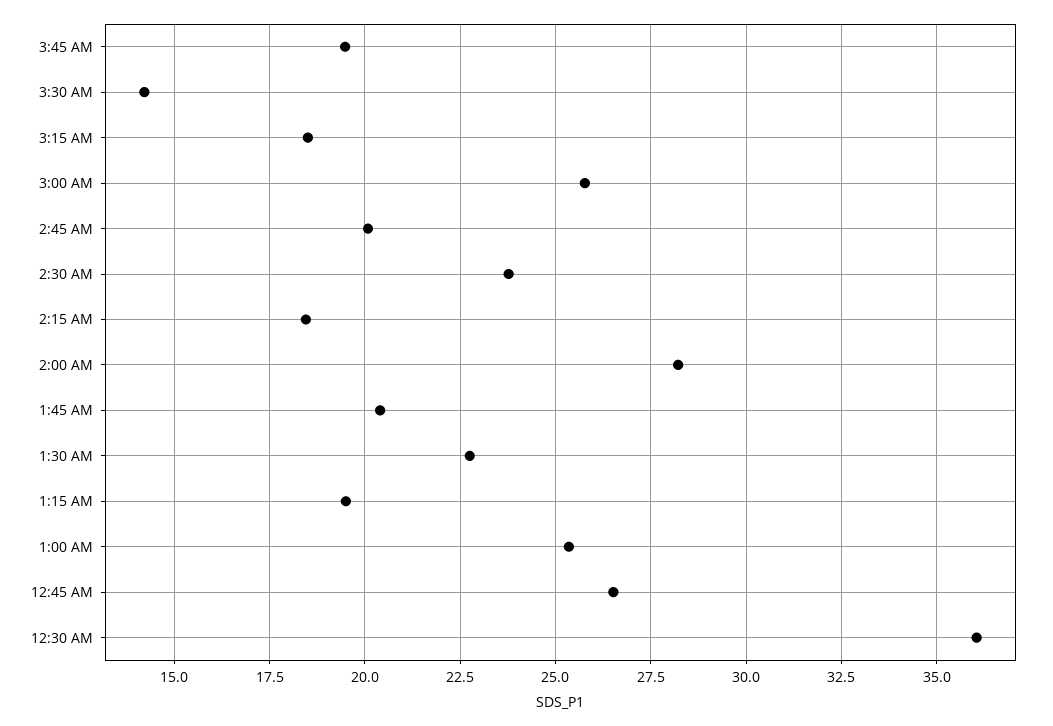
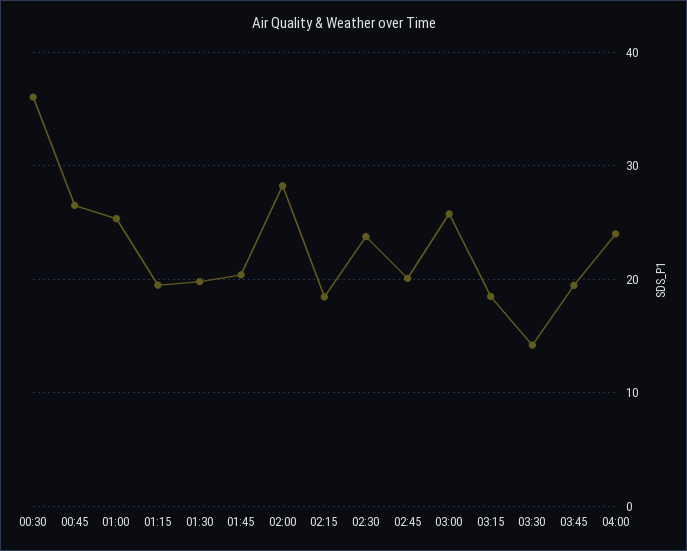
1:30 AM: 22.75 -> 20
04:00: none -> 24

